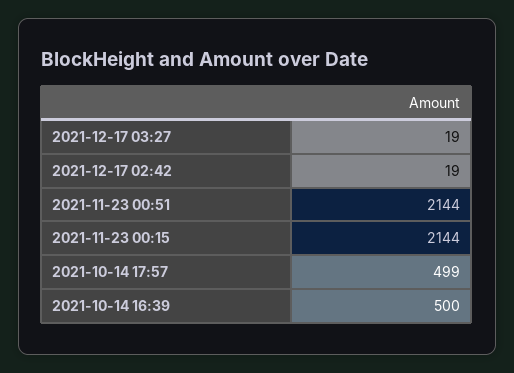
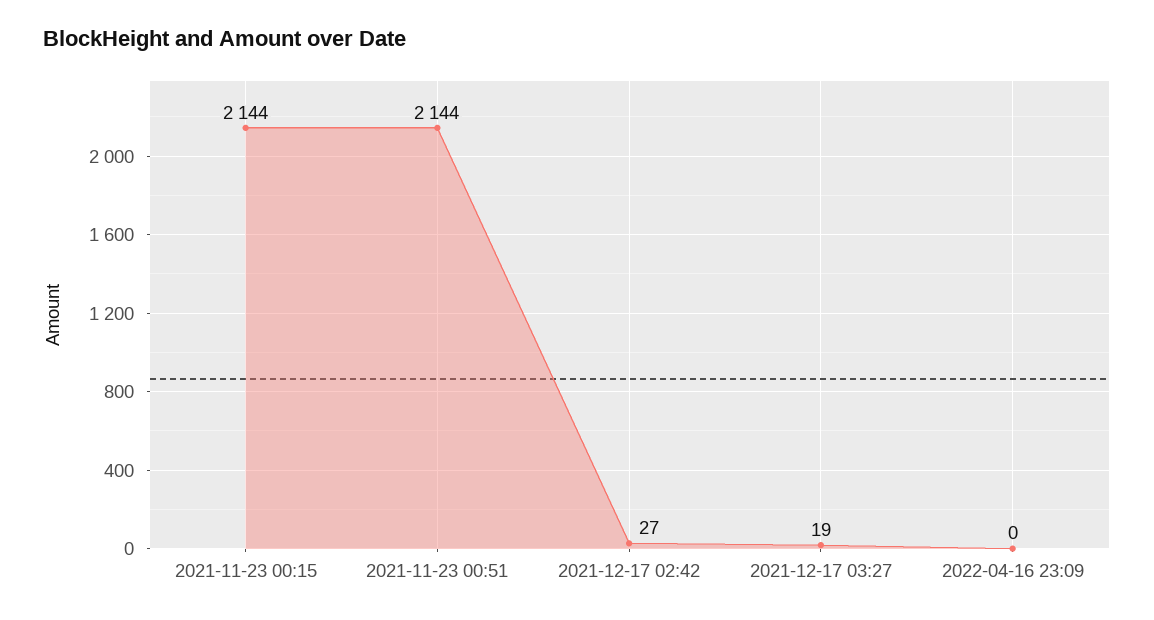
2021-12-17 02:42: 19 -> 27
2021-10-14 17:57: 499 -> none
2021-10-14 16:39: 500 -> none
2022-04-16 23:09: none -> 0

